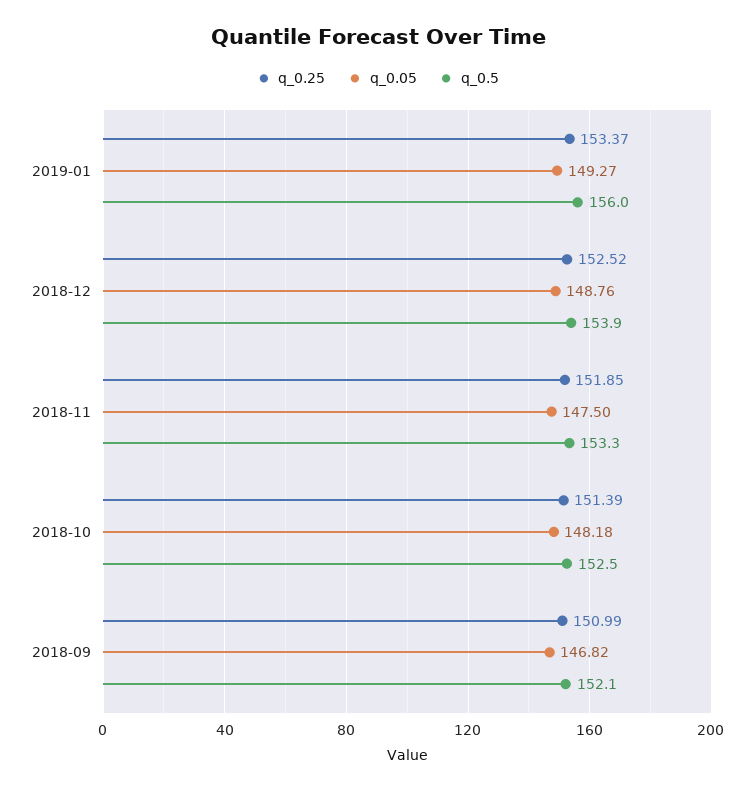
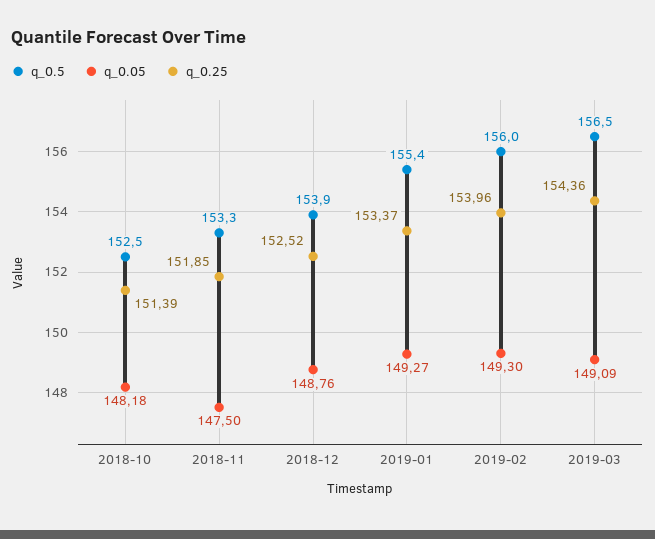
q_0.5, 2019-01: 156 -> 155.4
q_0.25, 2018-09: 150.99 -> none
q_0.05, 2018-09: 146.82 -> none
q_0.5, 2018-09: 152.1 -> none
q_0.5, 2019-02: none -> 156
q_0.05, 2019-02: none -> 149.3
q_0.25, 2019-02: none -> 153.96
q_0.5, 2019-03: none -> 156.5
q_0.05, 2019-03: none -> 149.09
q_0.25, 2019-03: none -> 154.36

